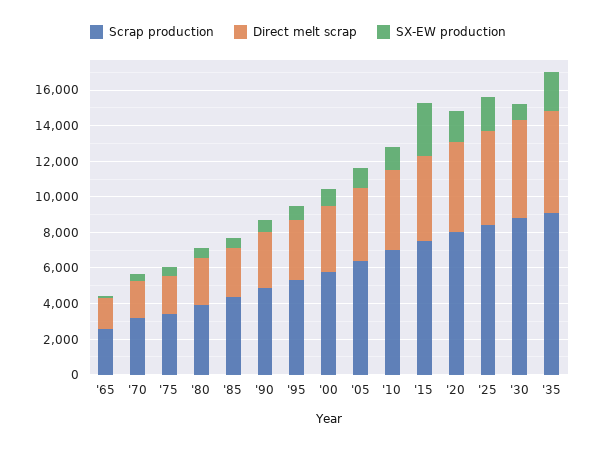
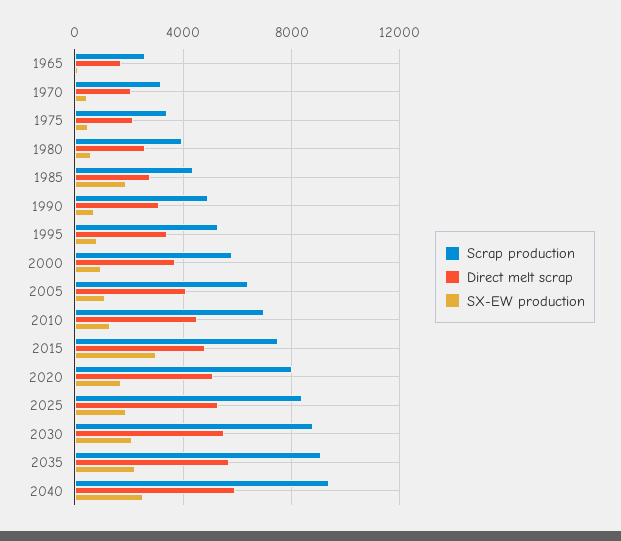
SX-EW production, '85: 500 -> 2000
SX-EW production, '30: 1000 -> 2000
Scrap production, 2040: none -> 9500
Direct melt scrap, 2040: none -> 6000
SX-EW production, 2040: none -> 2500

